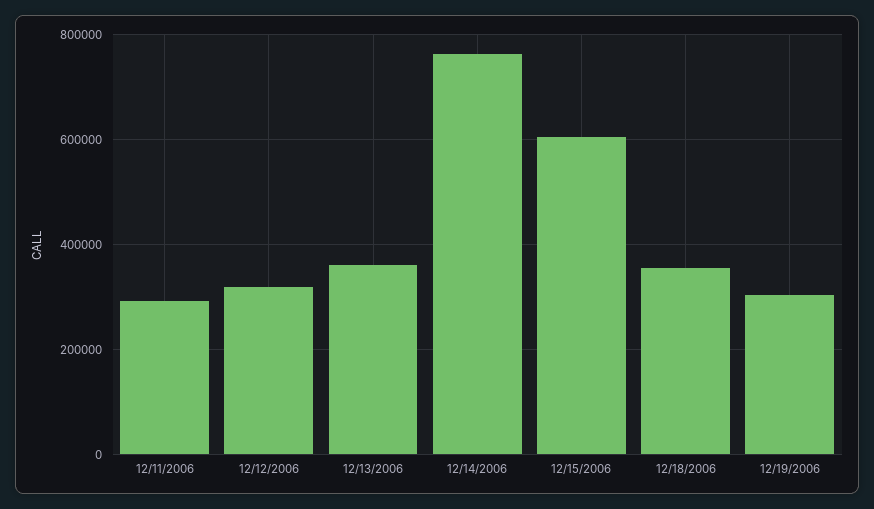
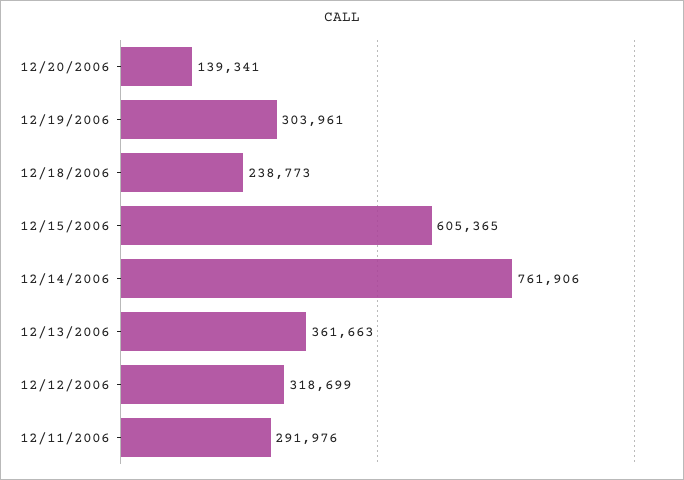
12/18/2006: 360000 -> 238773
12/20/2006: none -> 139341

